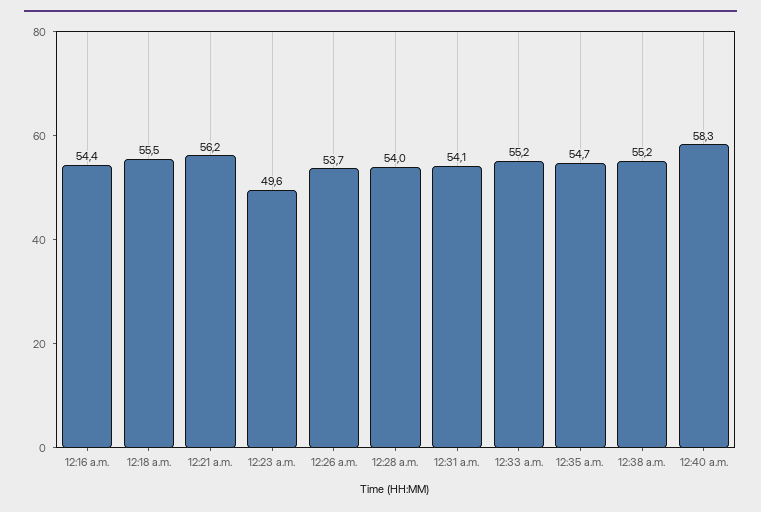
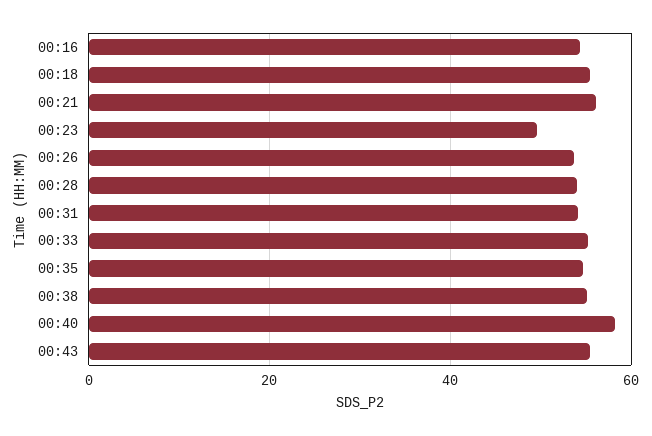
00:43: none -> 56

